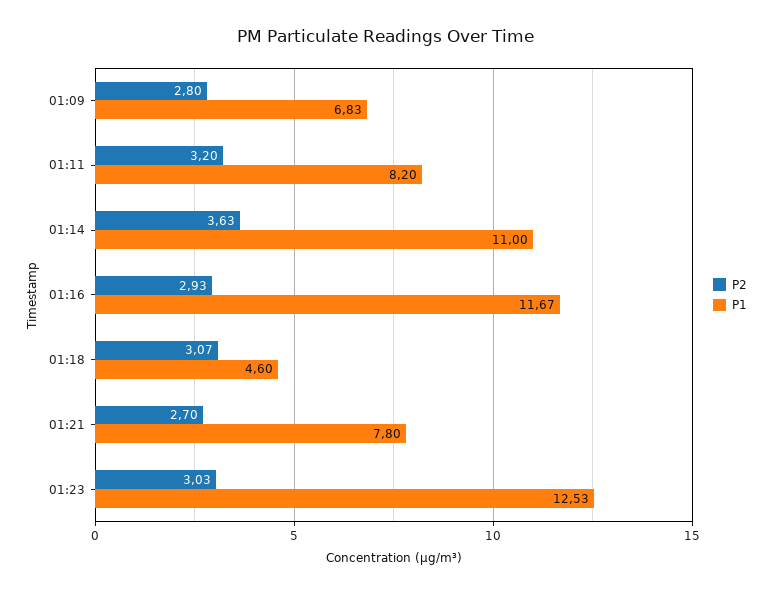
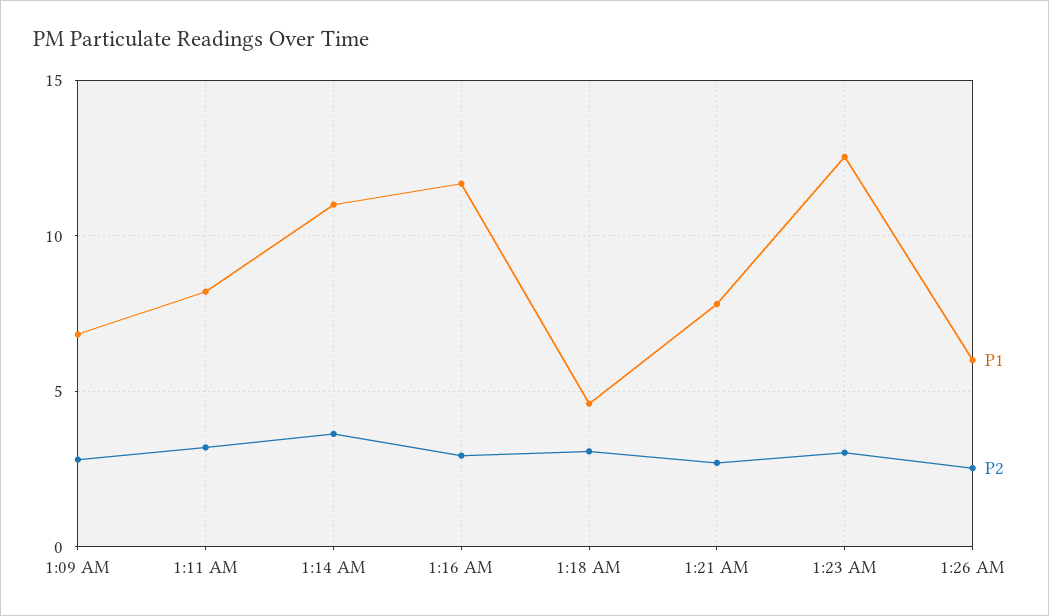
P1, 1:26 AM: none -> 6
P2, 1:26 AM: none -> 2.5

